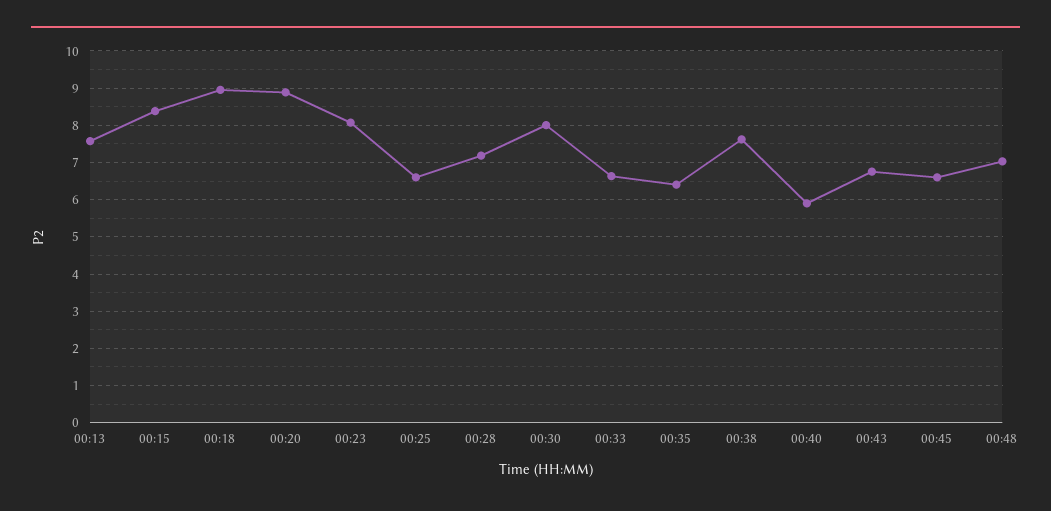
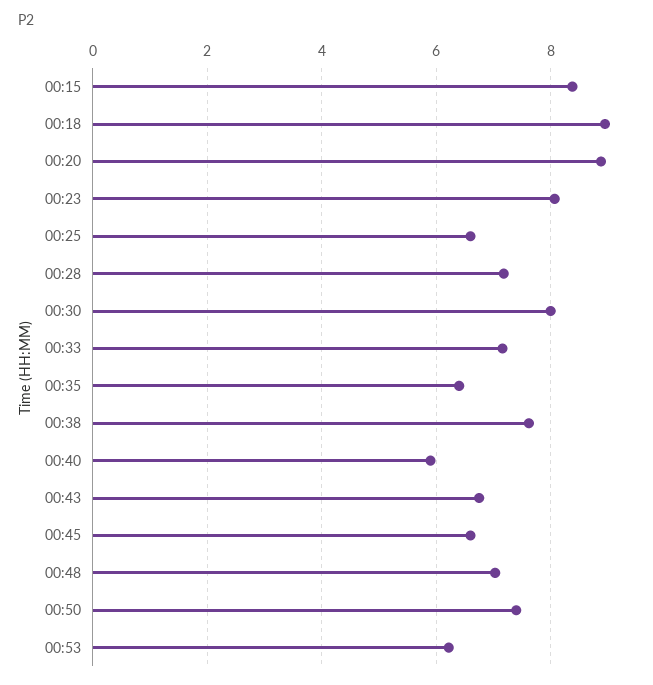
00:13: 7.6 -> none
00:33: 6.6 -> 7.2
00:50: none -> 7.4
00:53: none -> 6.2

